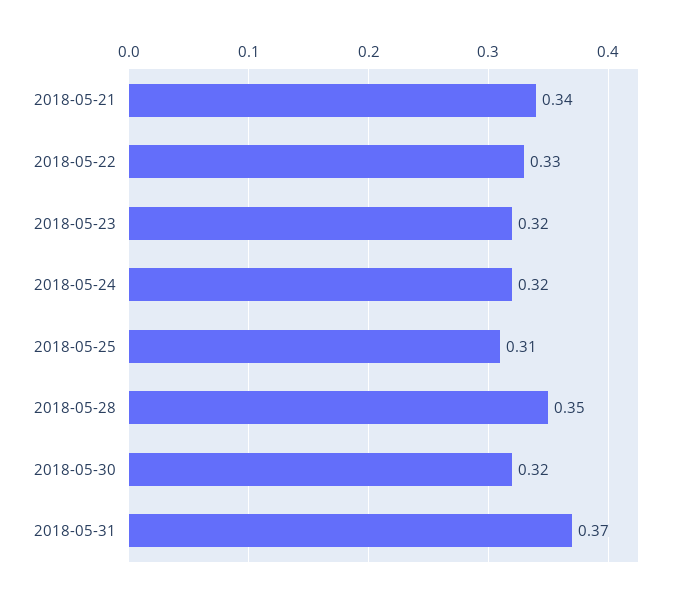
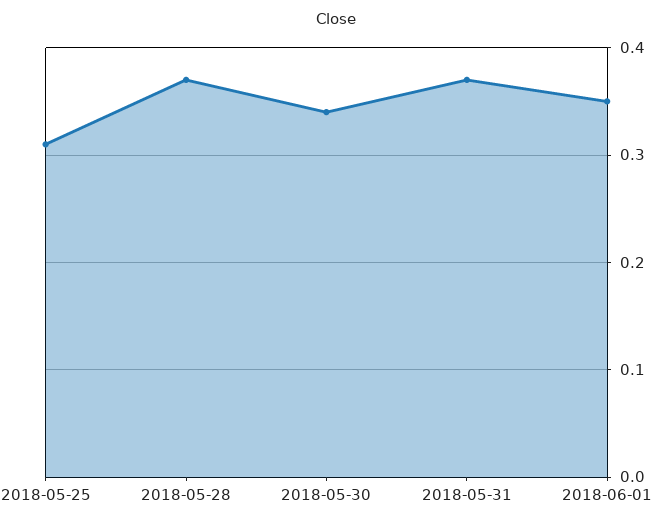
2018-05-21: 0.34 -> none
2018-05-22: 0.33 -> none
2018-05-23: 0.32 -> none
2018-05-24: 0.32 -> none
2018-05-28: 0.35 -> 0.37
2018-05-30: 0.32 -> 0.34
2018-06-01: none -> 0.35

